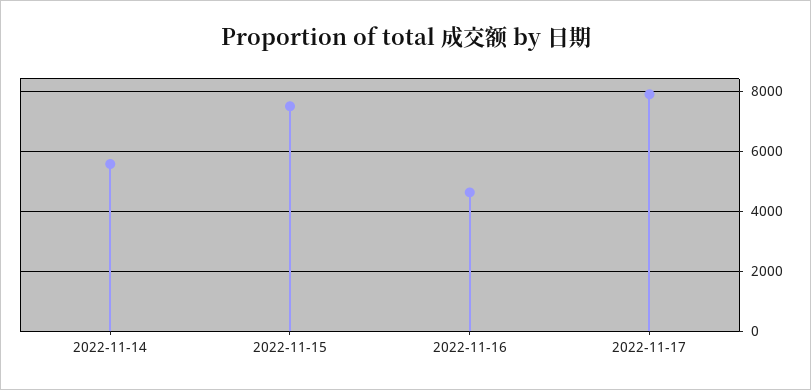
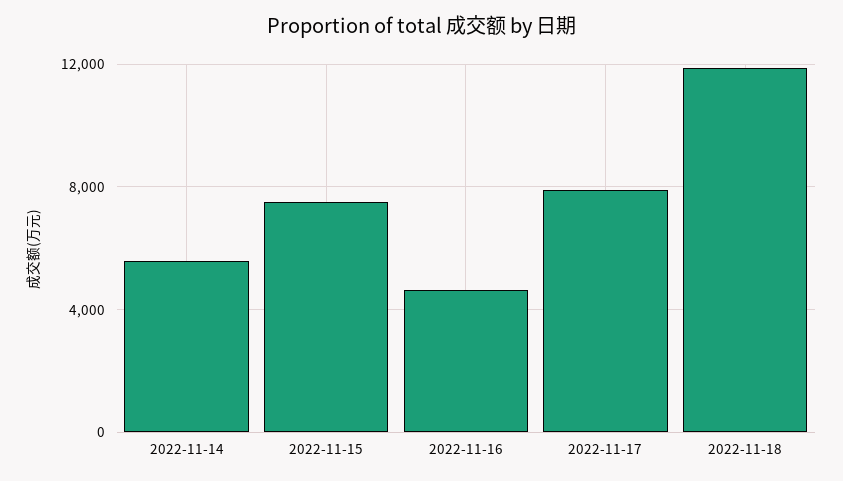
2022-11-18: none -> 12000

